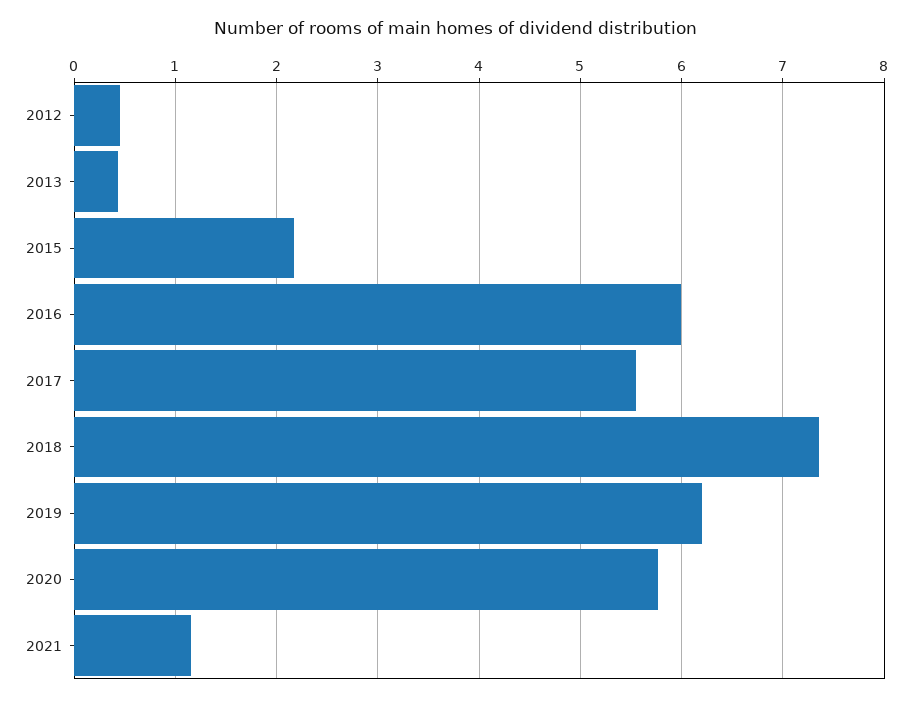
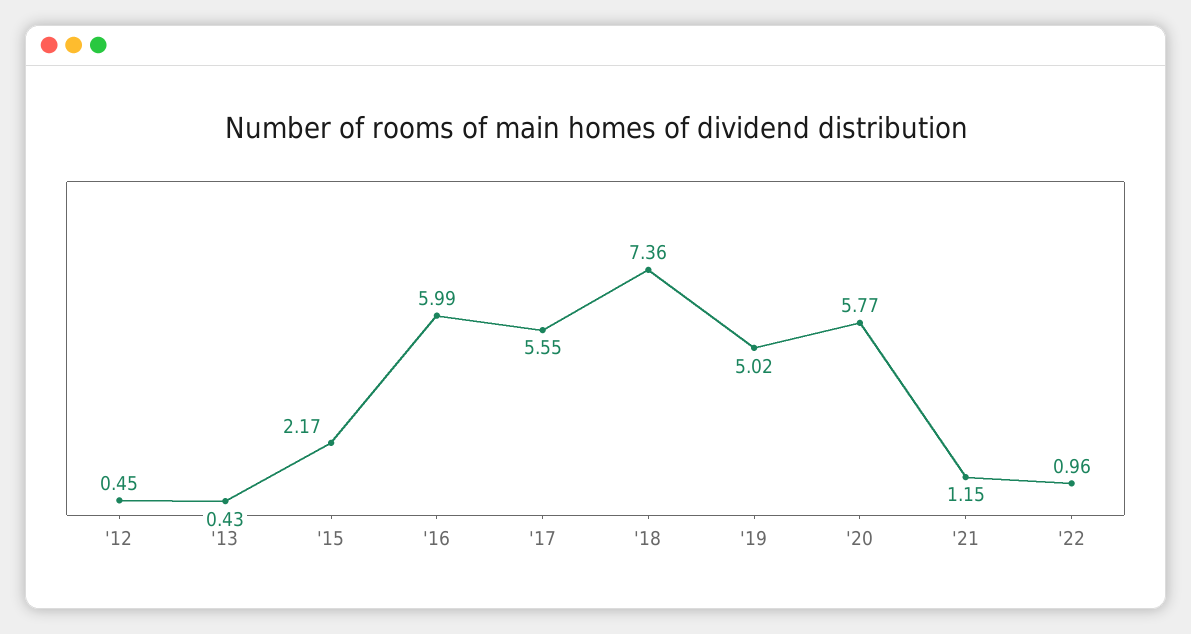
2019: 6.2 -> 5.02
'22: none -> 0.96

